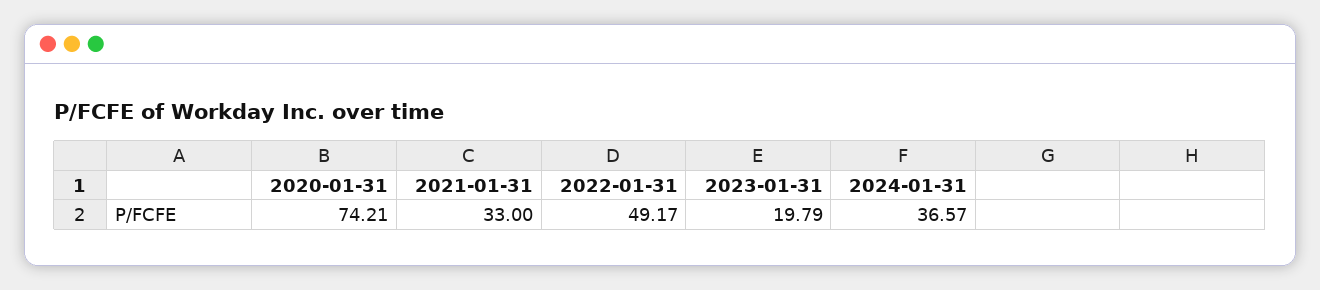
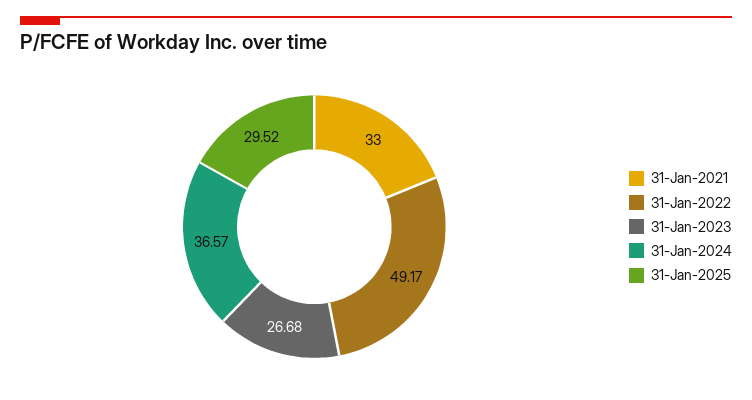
2020-01-31: 74.21 -> none
2023-01-31: 19.79 -> 26.68
31-Jan-2025: none -> 29.52

